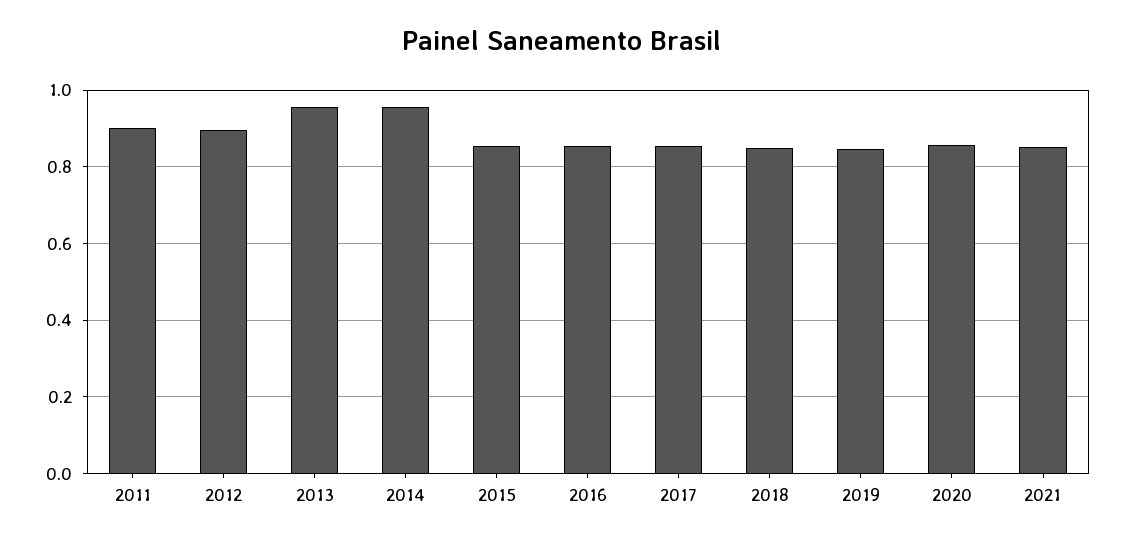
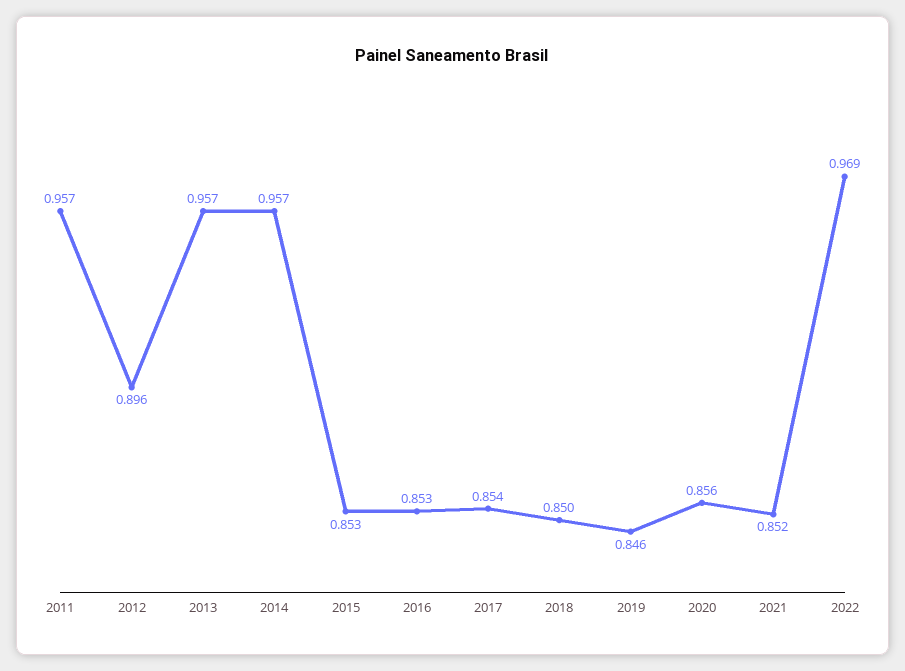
2011: 0.9 -> 0.957
2022: none -> 0.969

